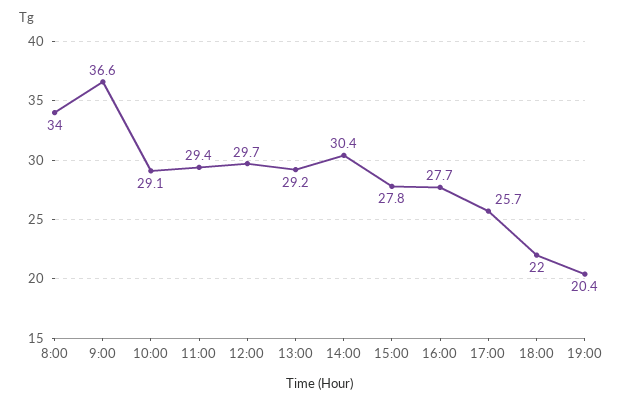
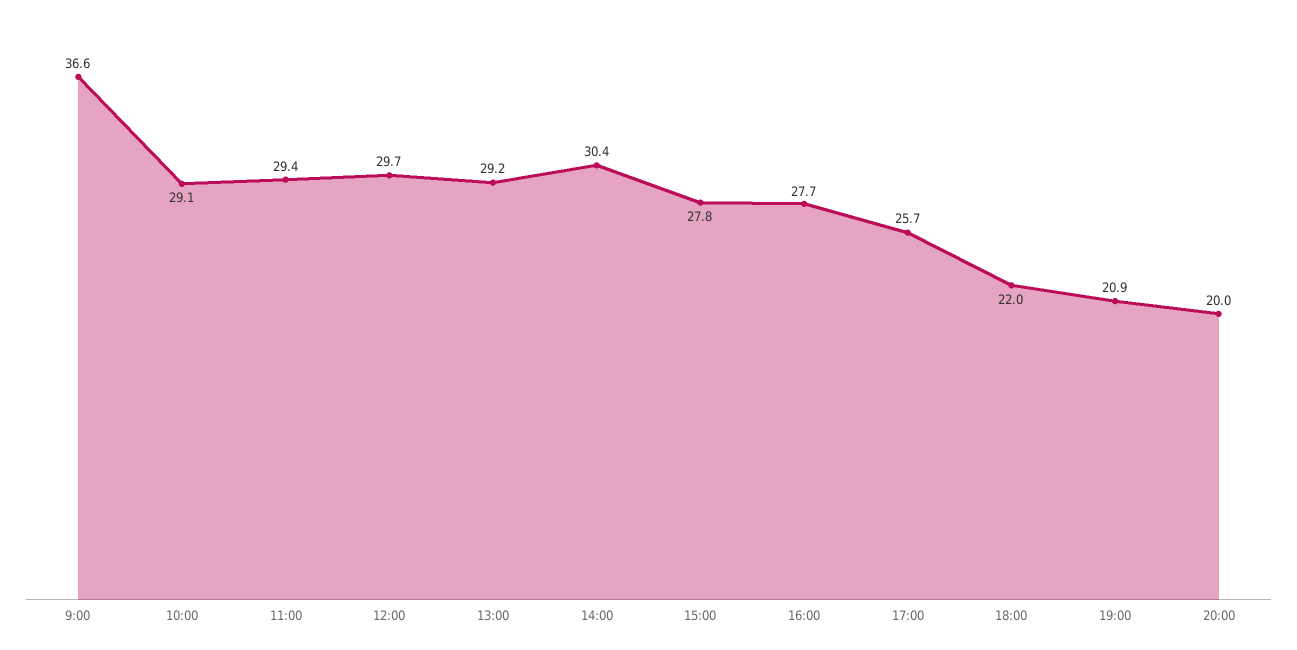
8:00: 34 -> none
19:00: 20.4 -> 20.9
20:00: none -> 20

